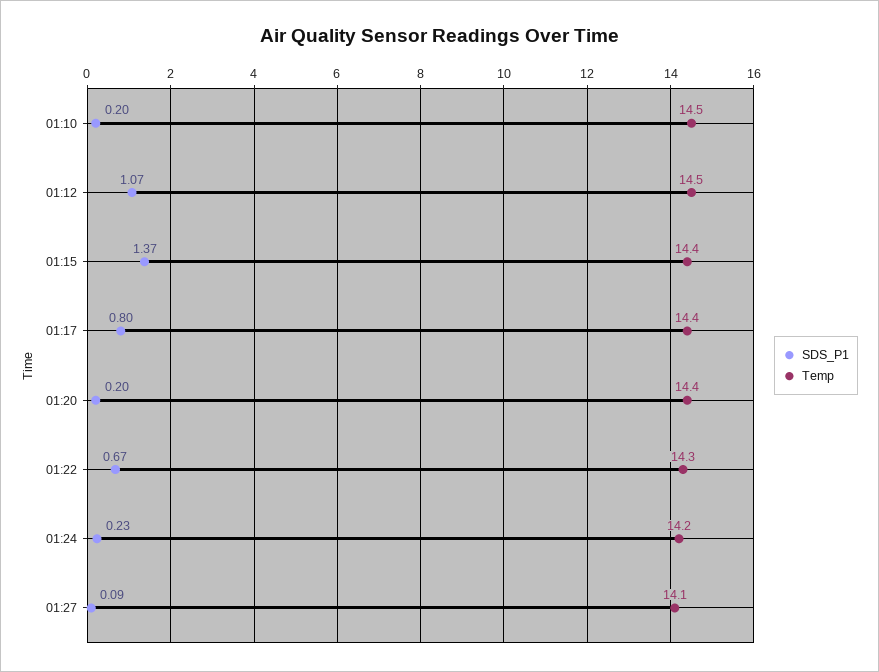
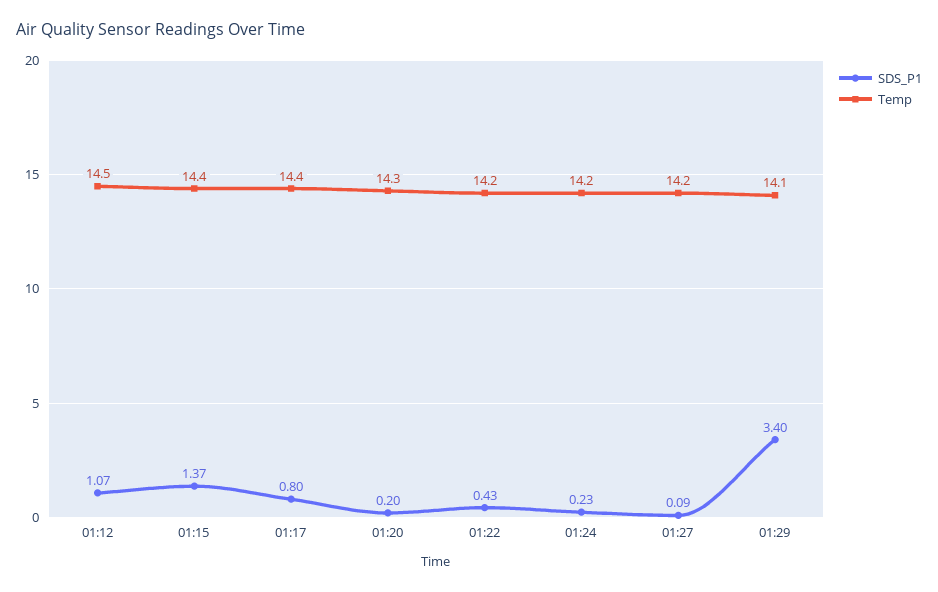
SDS_P1, 01:10: 0.2 -> none
Temp, 01:10: 14.5 -> none
Temp, 01:20: 14.4 -> 14.3
SDS_P1, 01:22: 0.67 -> 0.43
Temp, 01:22: 14.3 -> 14.2
Temp, 01:27: 14.1 -> 14.2
SDS_P1, 01:29: none -> 3.4
Temp, 01:29: none -> 14.1

